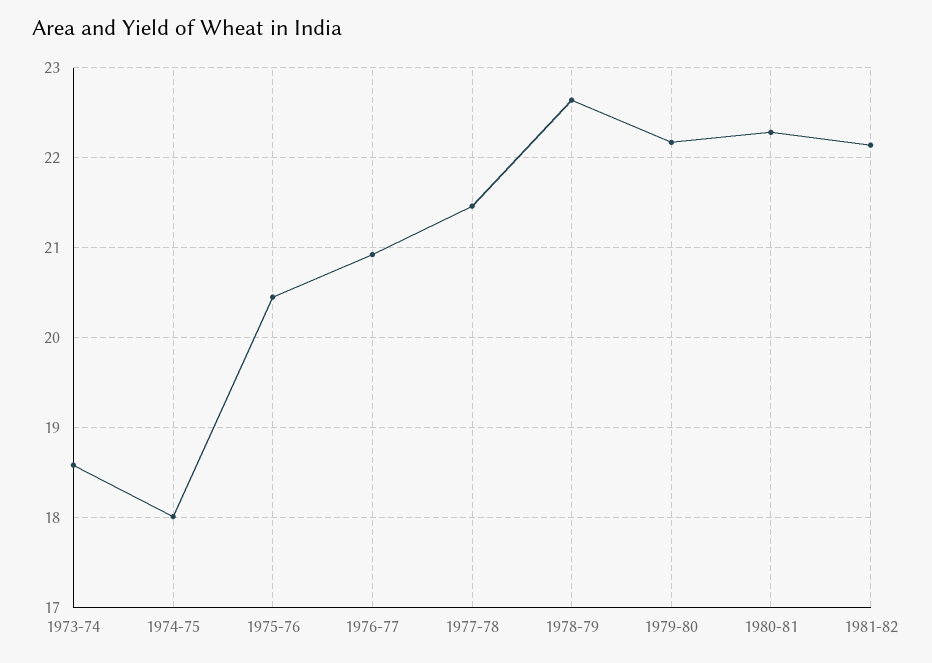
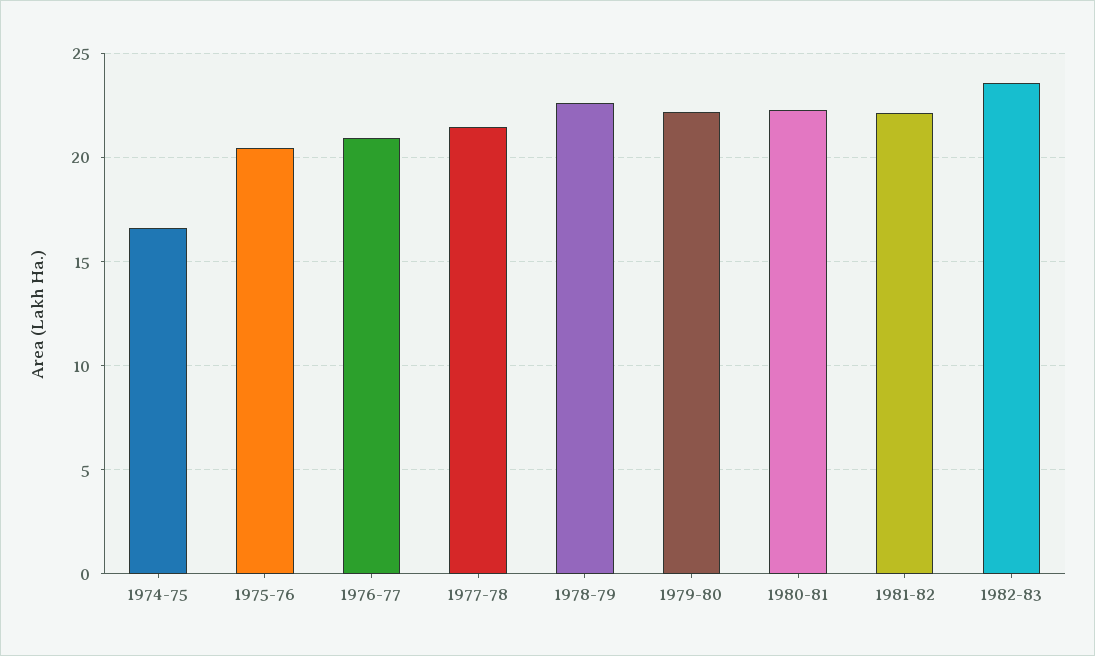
1973-74: 18.6 -> none
1974-75: 18 -> 16.5
1982-83: none -> 23.5

